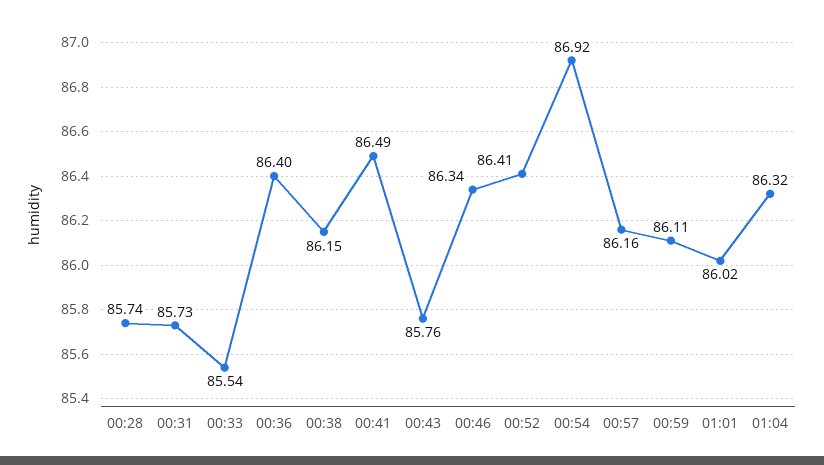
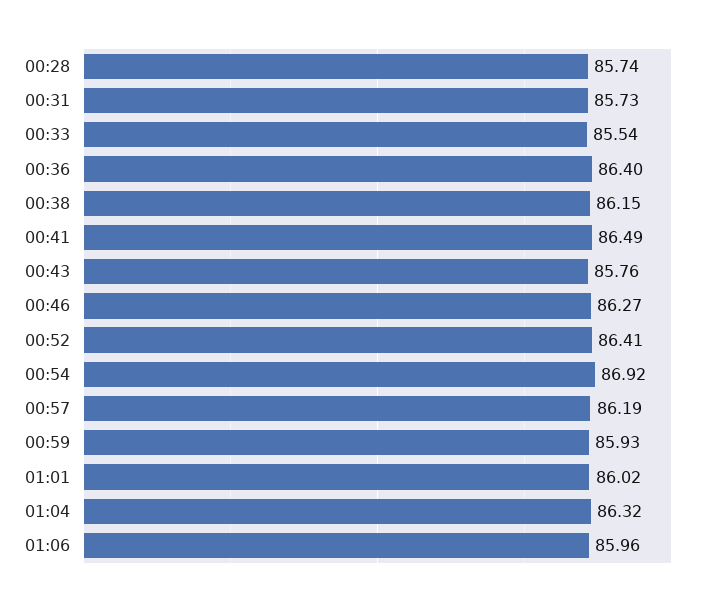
00:46: 86.34 -> 86.27
00:57: 86.16 -> 86.19
00:59: 86.11 -> 85.93
01:06: none -> 85.96

